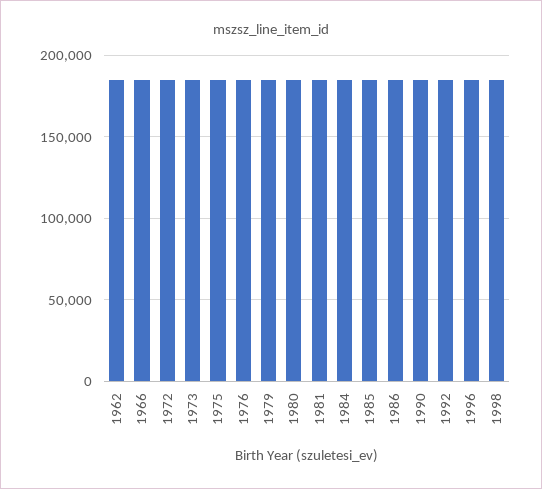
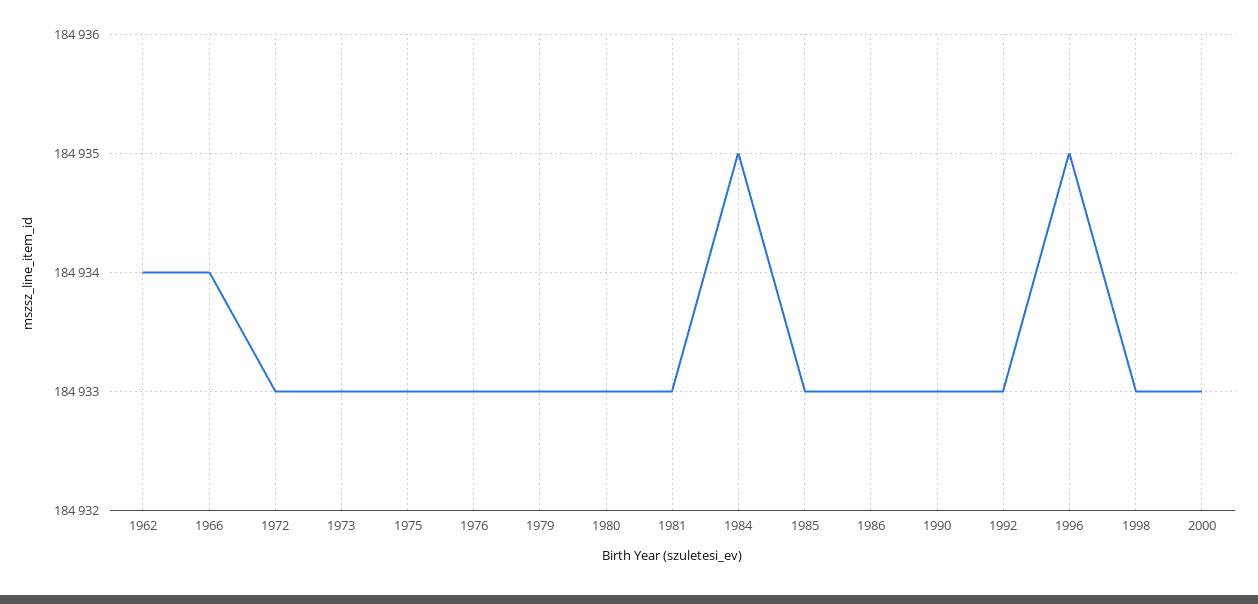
2000: none -> 184933

